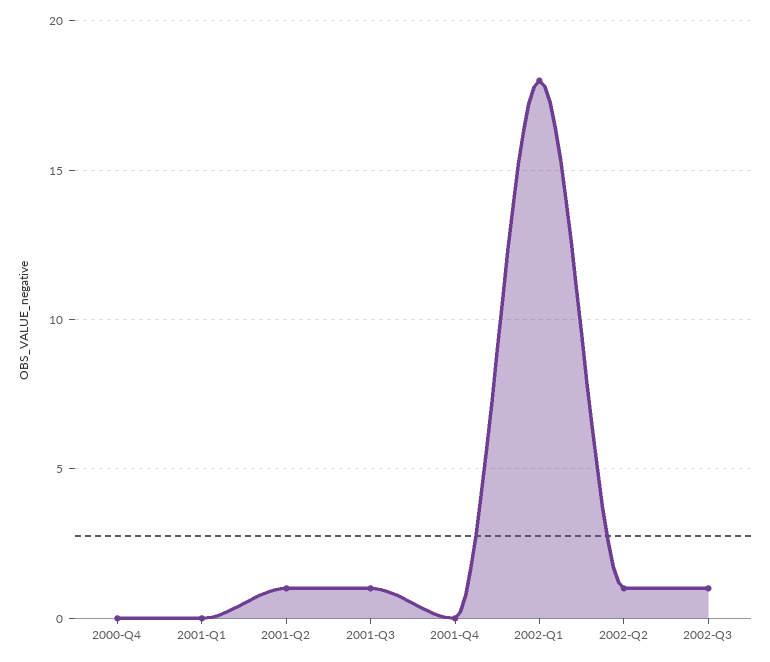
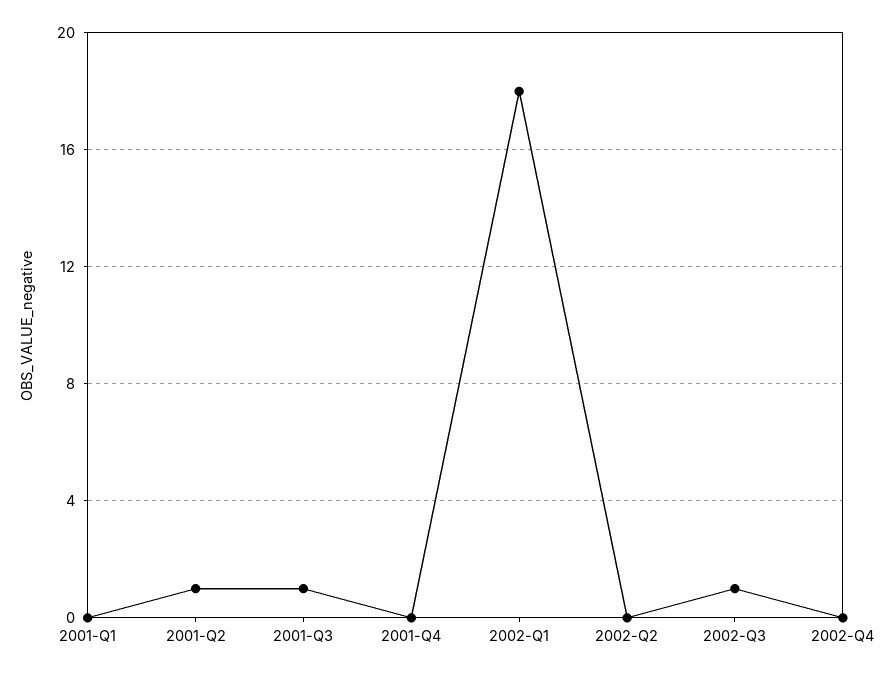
2000-Q4: 0 -> none
2002-Q2: 1 -> 0
2002-Q4: none -> 0

